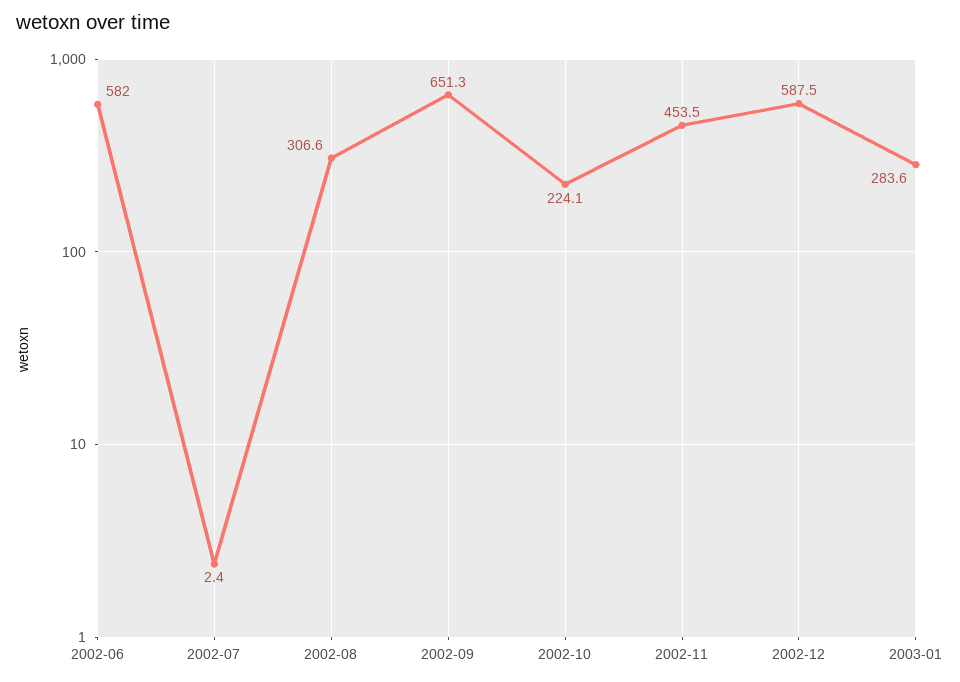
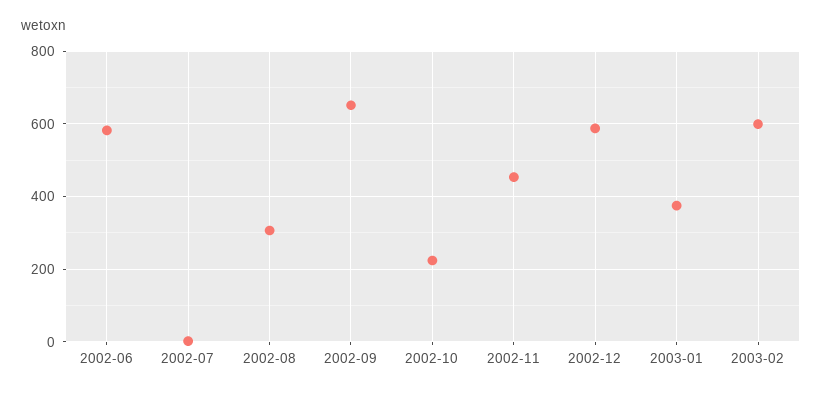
2003-01: 283.6 -> 380
2003-02: none -> 600

